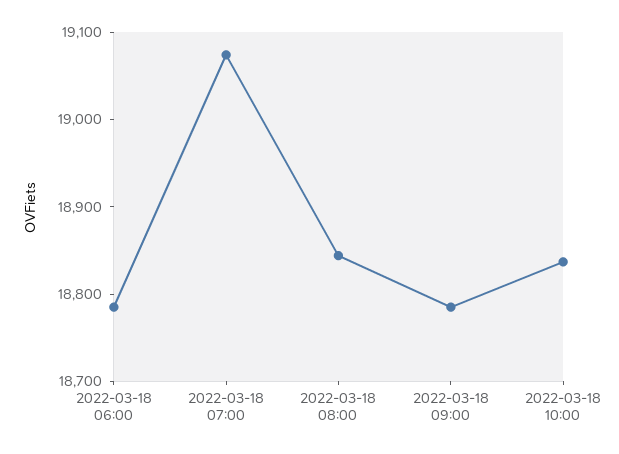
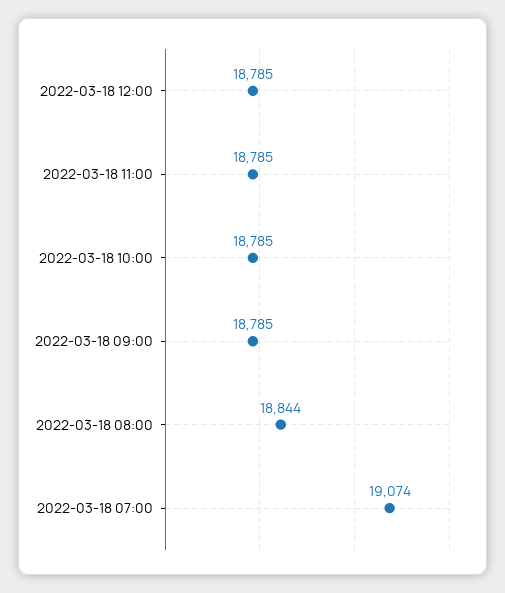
2022-03-18 06:00: 18780 -> none
2022-03-18 10:00: 18840 -> 18785
2022-03-18 12:00: none -> 18785
2022-03-18 11:00: none -> 18785

